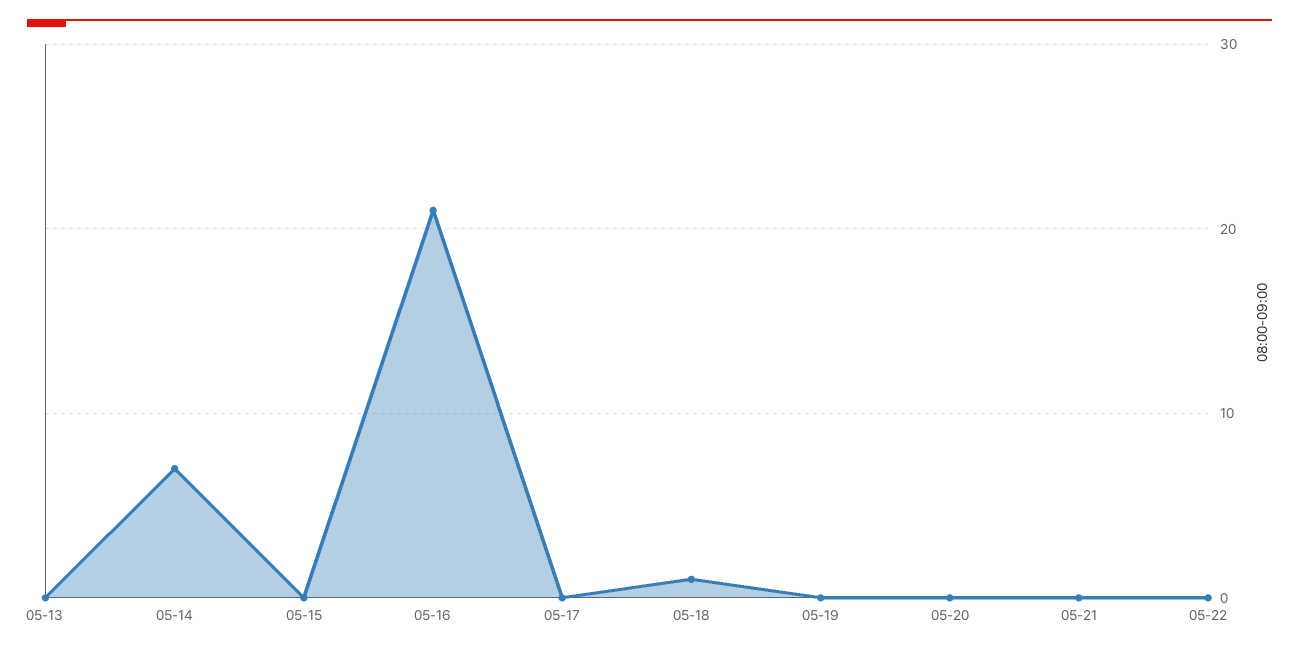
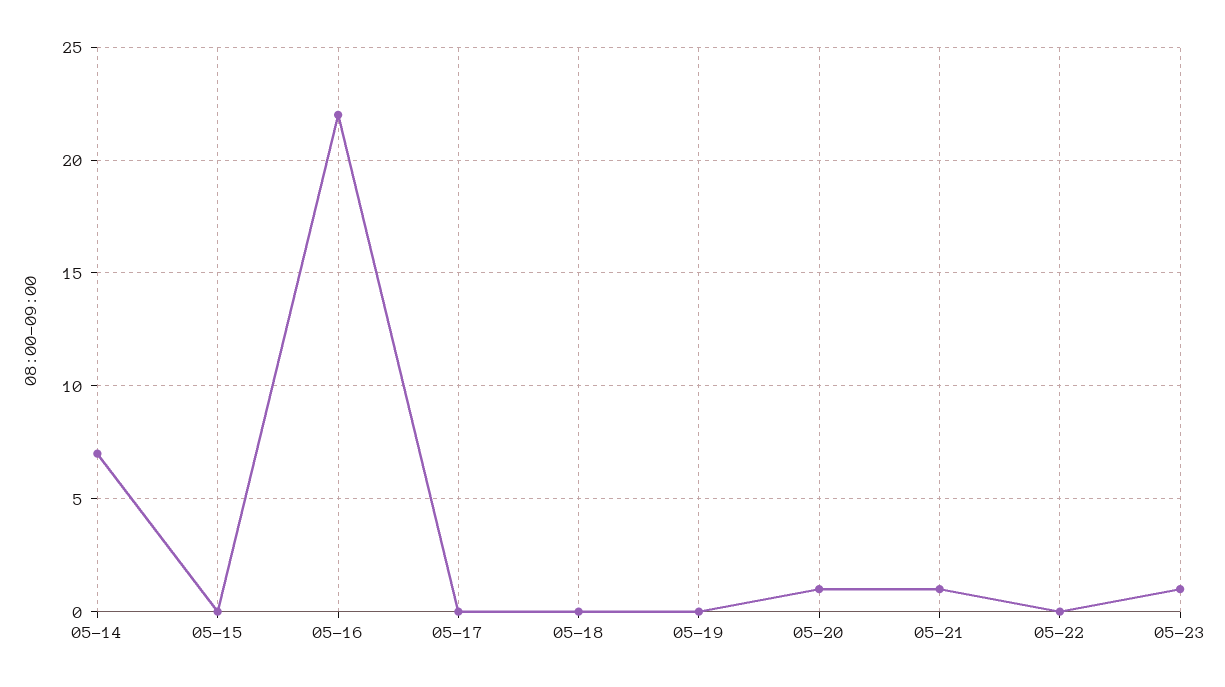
05-13: 0 -> none
05-16: 21 -> 22
05-18: 1 -> 0
05-20: 0 -> 1
05-21: 0 -> 1
05-23: none -> 1

